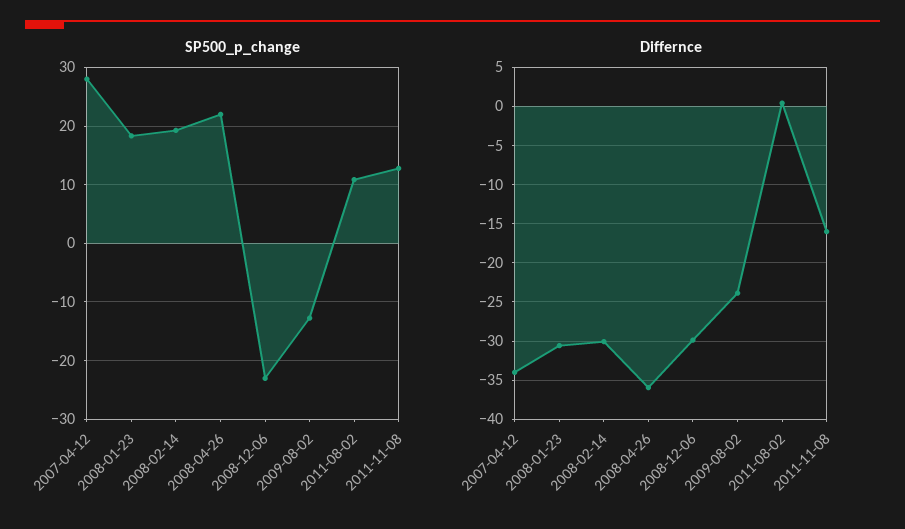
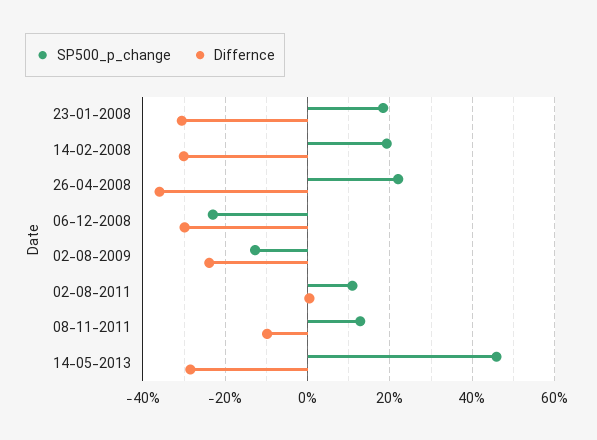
SP500_p_change, 2007-04-12: 28 -> none
Differnce, 2007-04-12: -34 -> none
Differnce, 2011-11-08: -16 -> -10
SP500_p_change, 14-05-2013: none -> 46
Differnce, 14-05-2013: none -> -28

